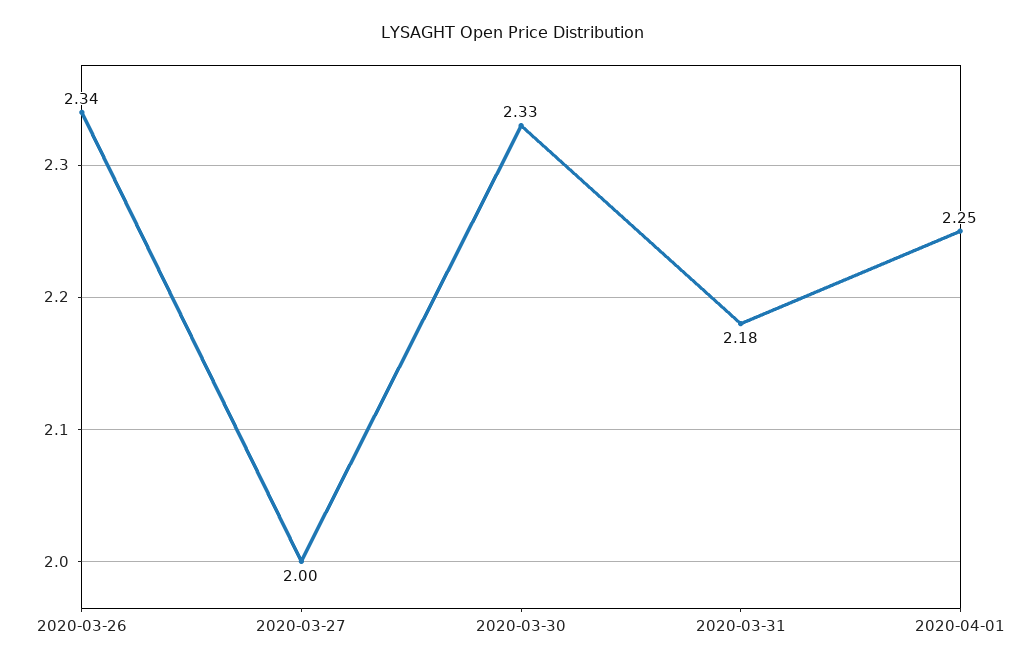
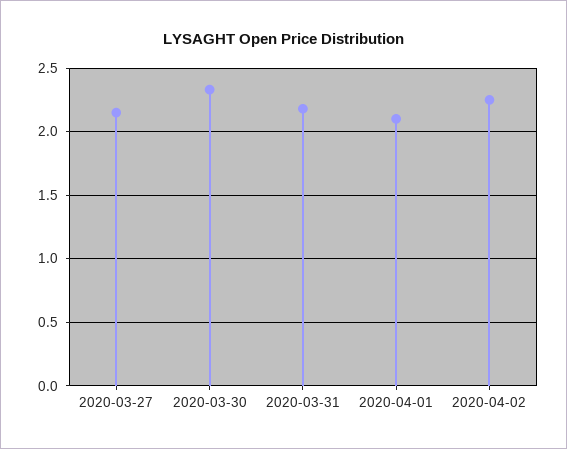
2020-03-26: 2.34 -> none
2020-03-27: 2 -> 2.15
2020-04-01: 2.25 -> 2.1
2020-04-02: none -> 2.25

